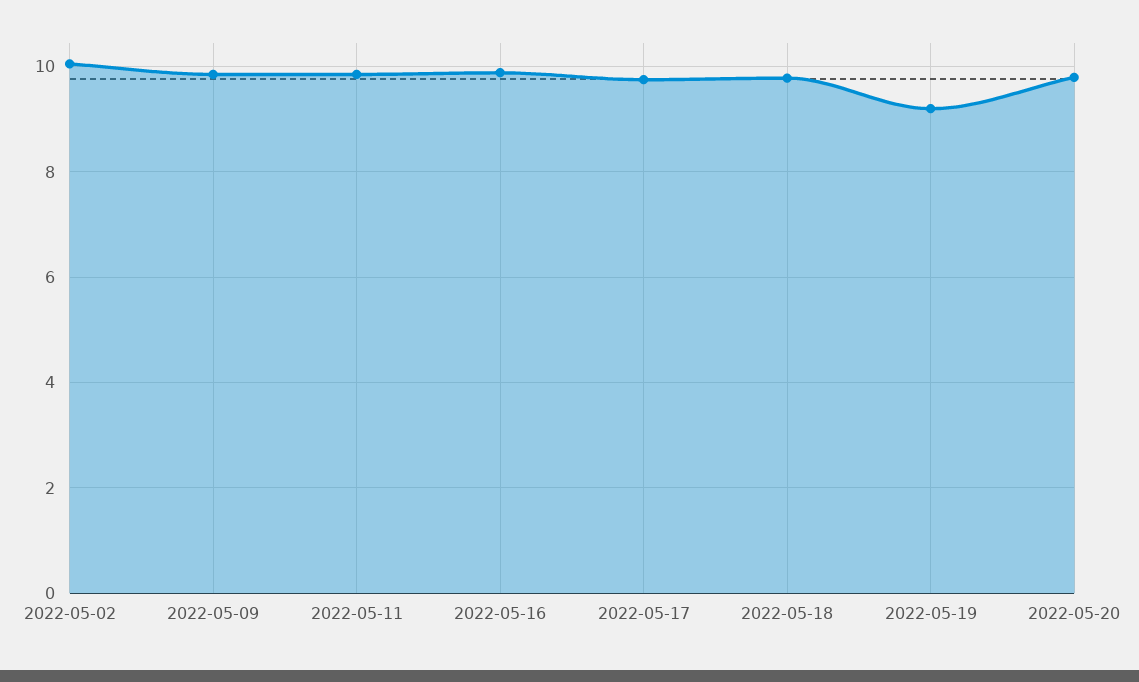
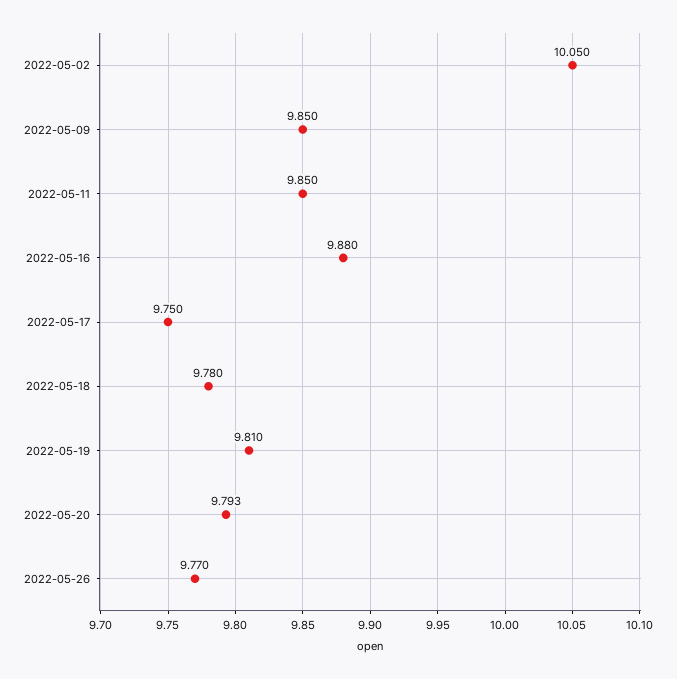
2022-05-19: 9.2 -> 9.81
2022-05-26: none -> 9.77

